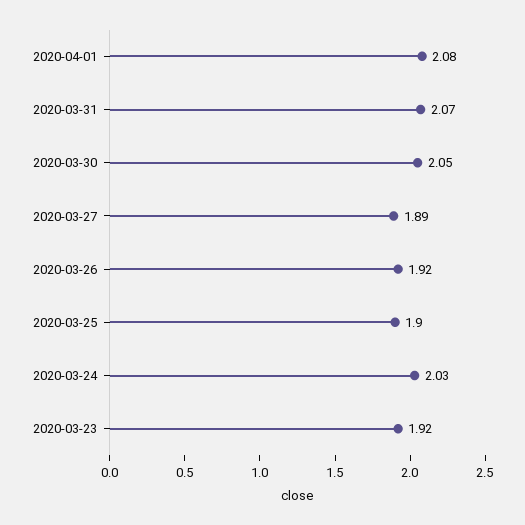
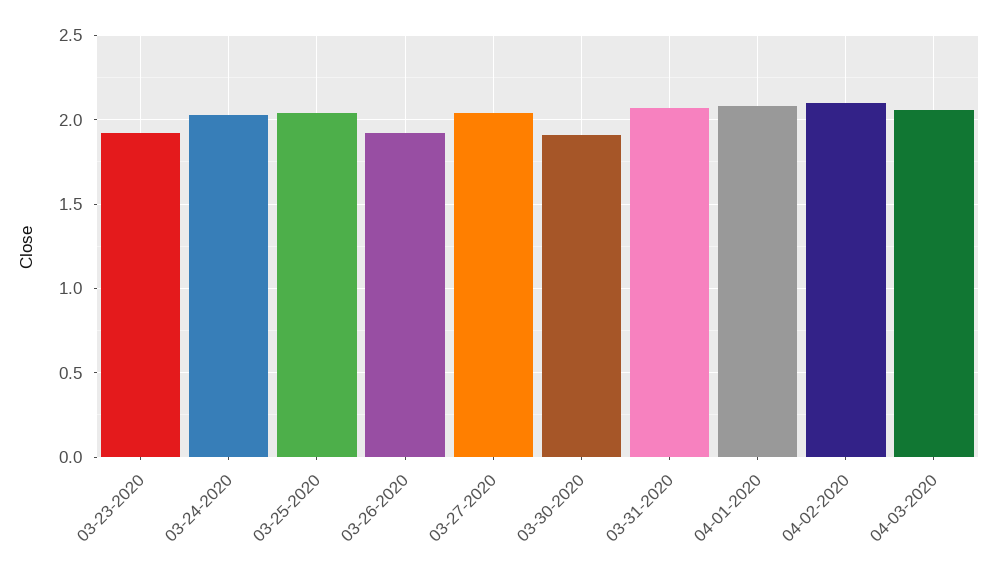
2020-03-30: 2.05 -> 1.9
2020-03-27: 1.89 -> 2.05
2020-03-25: 1.9 -> 2.05
04-02-2020: none -> 2.1
04-03-2020: none -> 2.05

